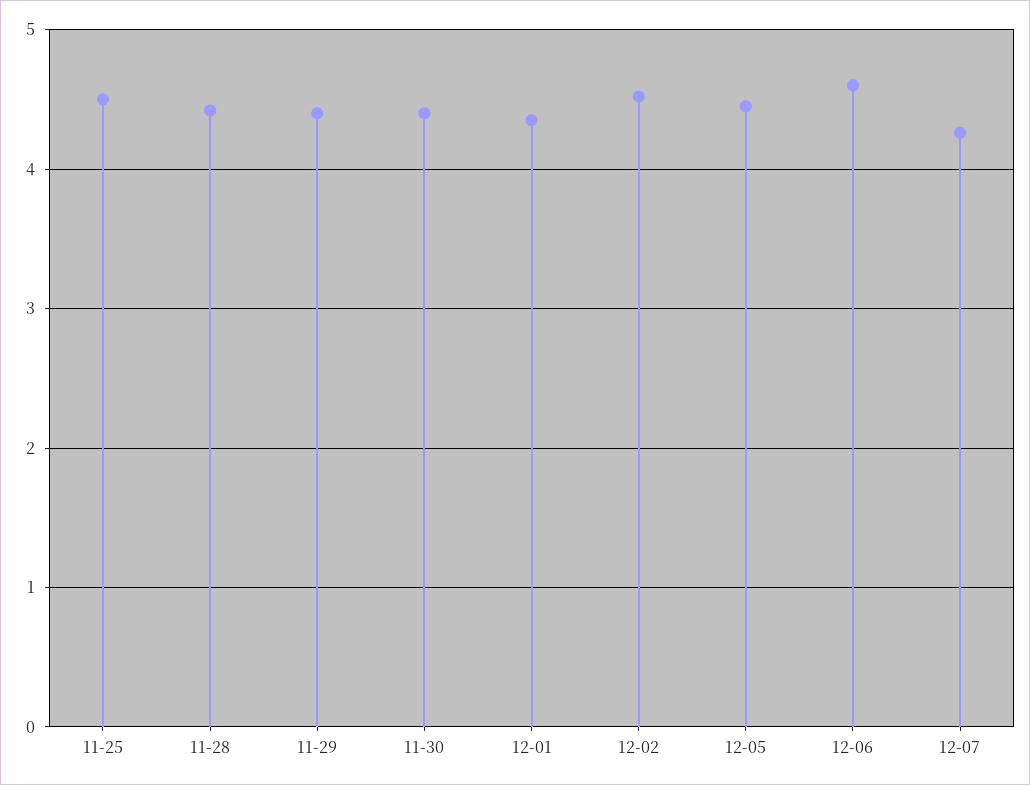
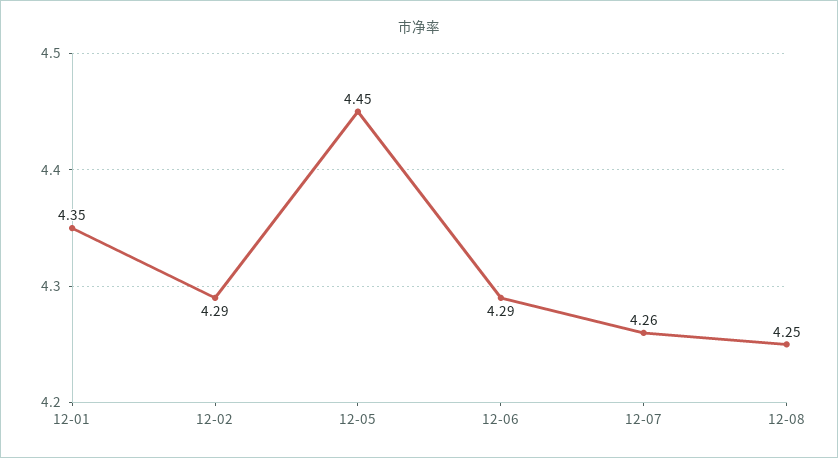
11-25: 4.5 -> none
11-28: 4.4 -> none
11-29: 4.4 -> none
11-30: 4.4 -> none
12-02: 4.5 -> 4.29
12-06: 4.6 -> 4.29
12-08: none -> 4.25

